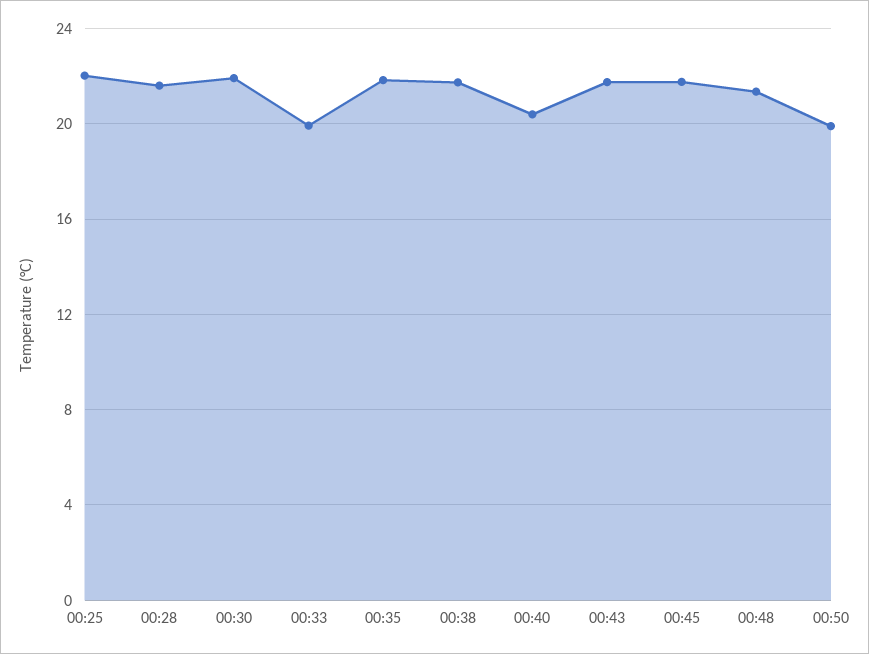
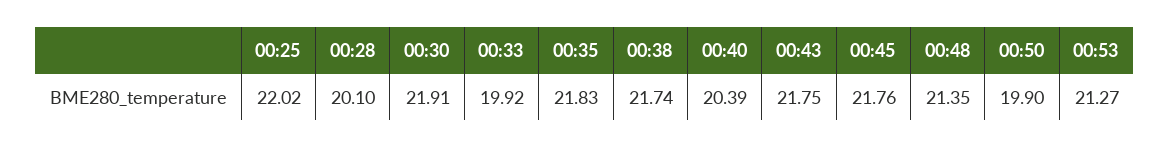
00:28: 21.5 -> 20.1
00:53: none -> 21.27

